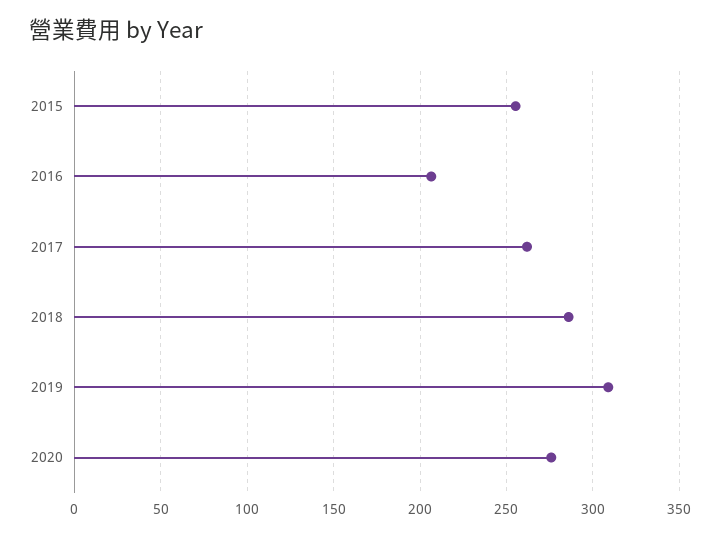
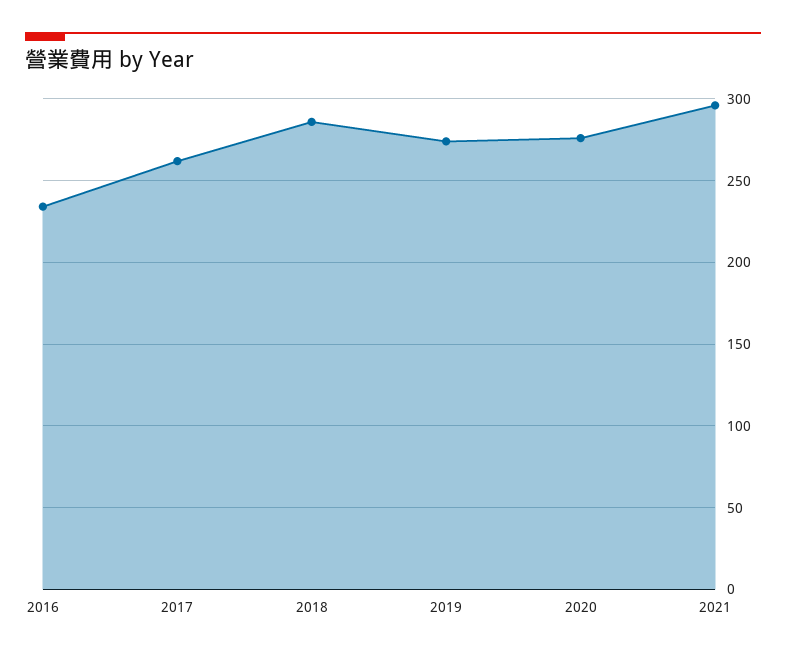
2015: 255 -> none
2016: 205 -> 235
2019: 310 -> 275
2021: none -> 295

